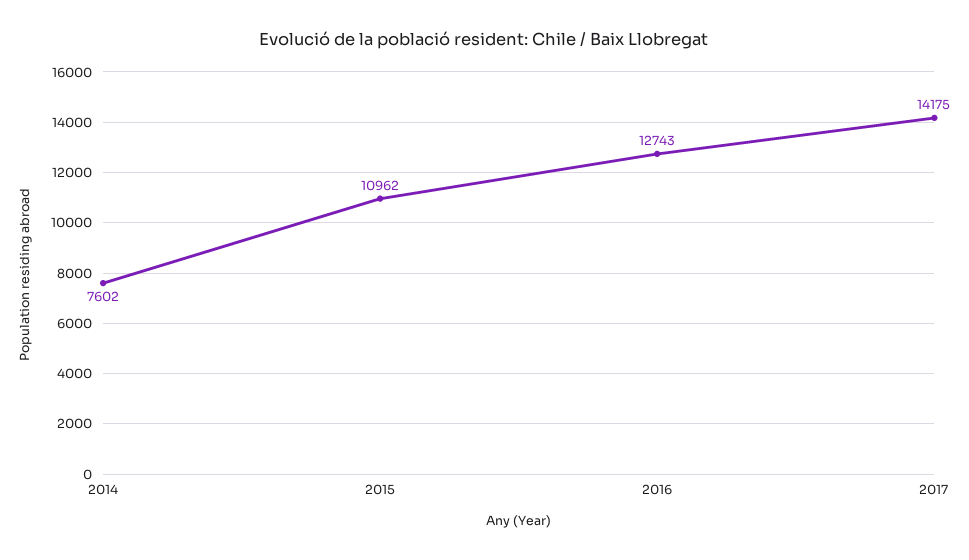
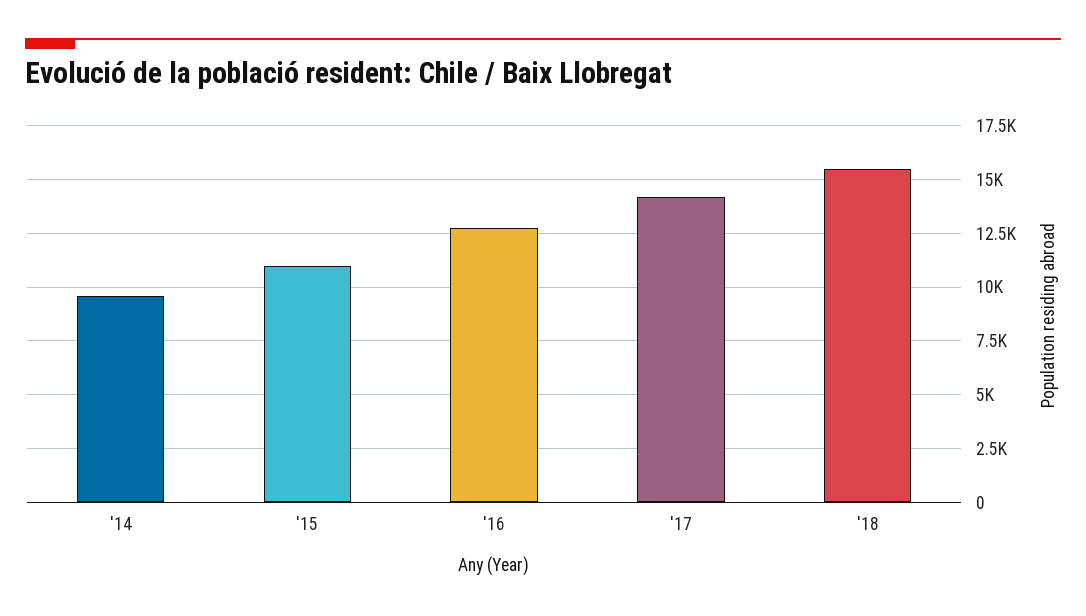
2014: 7602 -> 9500
'18: none -> 15500

